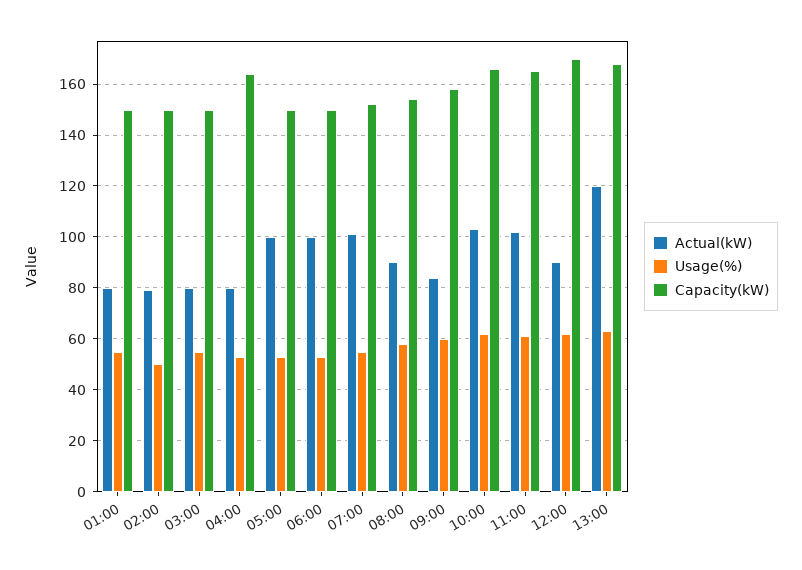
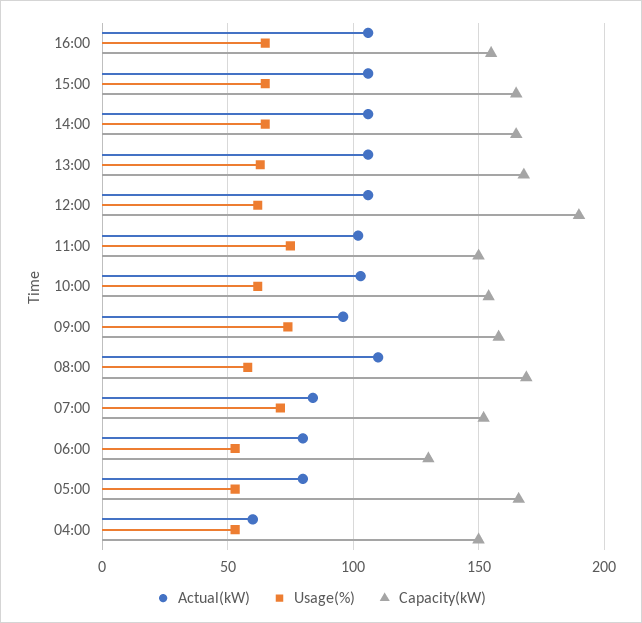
Actual(kW), 01:00: 80 -> none
Usage(%), 01:00: 55 -> none
Capacity(kW), 01:00: 150 -> none
Actual(kW), 02:00: 80 -> none
Usage(%), 02:00: 50 -> none
Capacity(kW), 02:00: 150 -> none
Actual(kW), 03:00: 80 -> none
Usage(%), 03:00: 55 -> none
Capacity(kW), 03:00: 150 -> none
Actual(kW), 04:00: 80 -> 60
Capacity(kW), 04:00: 165 -> 150
Actual(kW), 05:00: 100 -> 80
Capacity(kW), 05:00: 150 -> 165
Actual(kW), 06:00: 100 -> 80
Capacity(kW), 06:00: 150 -> 130
Actual(kW), 07:00: 100 -> 85
Usage(%), 07:00: 55 -> 70
Actual(kW), 08:00: 90 -> 110
Capacity(kW), 08:00: 155 -> 170
Actual(kW), 09:00: 85 -> 95
Usage(%), 09:00: 60 -> 75
Capacity(kW), 10:00: 165 -> 155
Usage(%), 11:00: 60 -> 75
Capacity(kW), 11:00: 165 -> 150
Actual(kW), 12:00: 90 -> 105
Capacity(kW), 12:00: 170 -> 190
Actual(kW), 13:00: 120 -> 105
Actual(kW), 16:00: none -> 105
Usage(%), 16:00: none -> 65
Capacity(kW), 16:00: none -> 155
Actual(kW), 15:00: none -> 105
Usage(%), 15:00: none -> 65
Capacity(kW), 15:00: none -> 165
Actual(kW), 14:00: none -> 105
Usage(%), 14:00: none -> 65
Capacity(kW), 14:00: none -> 165

